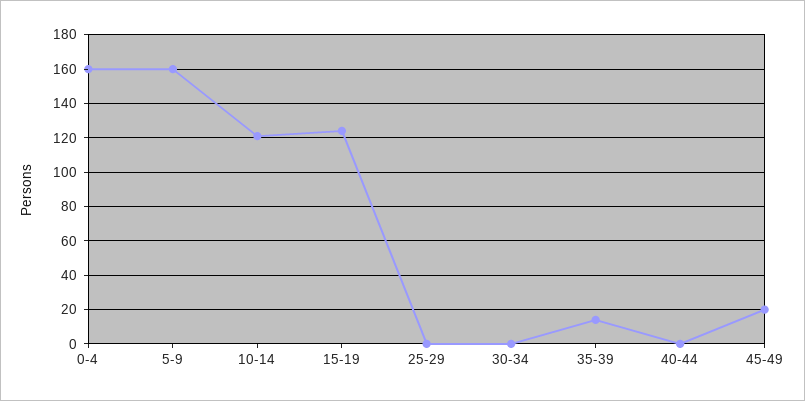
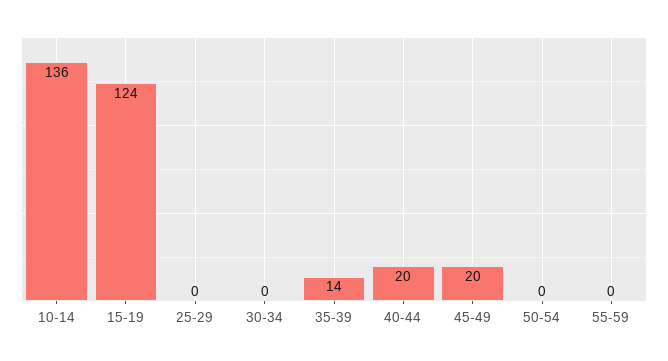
0-4: 160 -> none
5-9: 160 -> none
10-14: 120 -> 136
40-44: 0 -> 20
50-54: none -> 0
55-59: none -> 0

